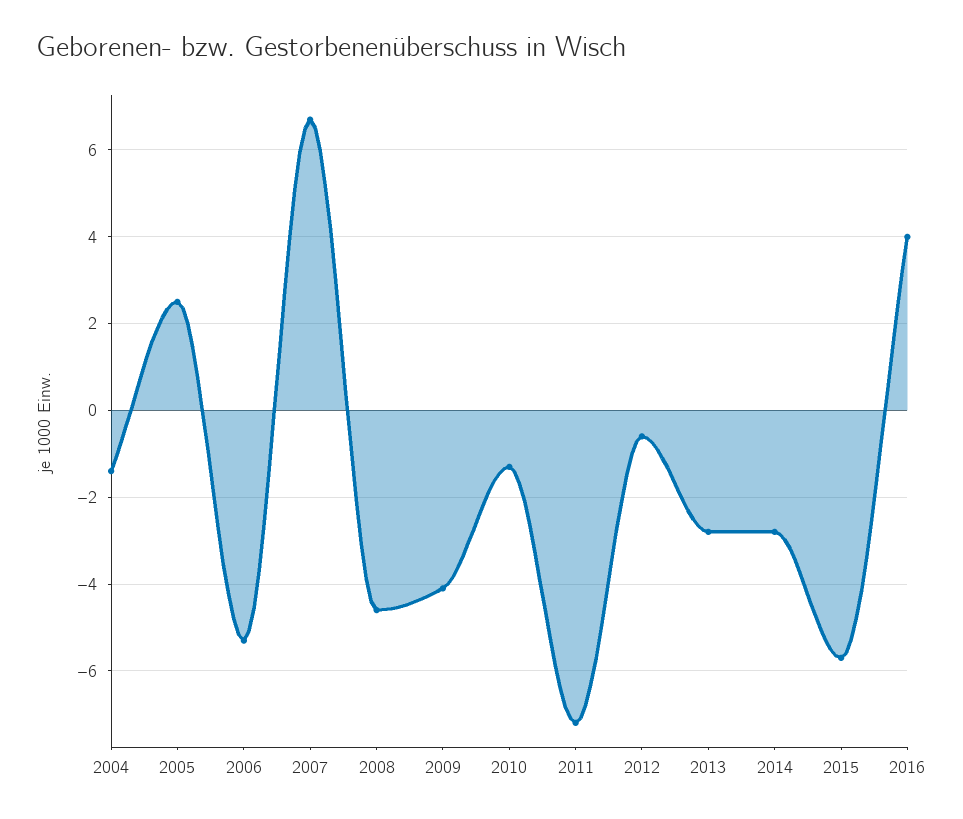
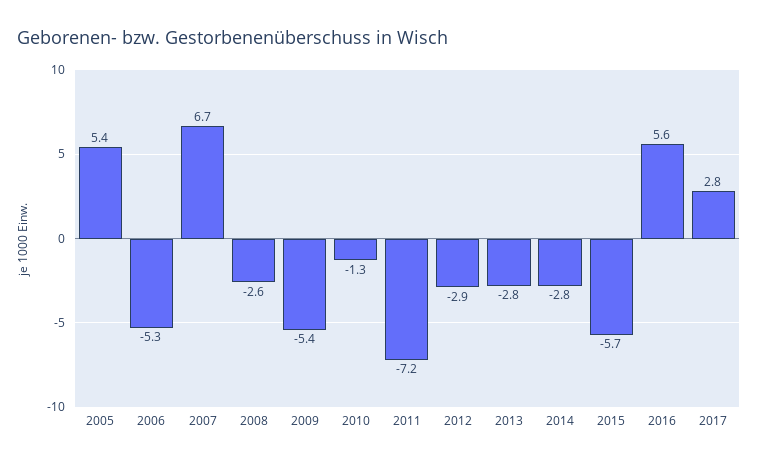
2004: -1.5 -> none
2005: 2.5 -> 5.4
2008: -4.5 -> -2.6
2009: -4 -> -5.4
2012: -0.5 -> -2.9
2016: 4 -> 5.6
2017: none -> 2.8

